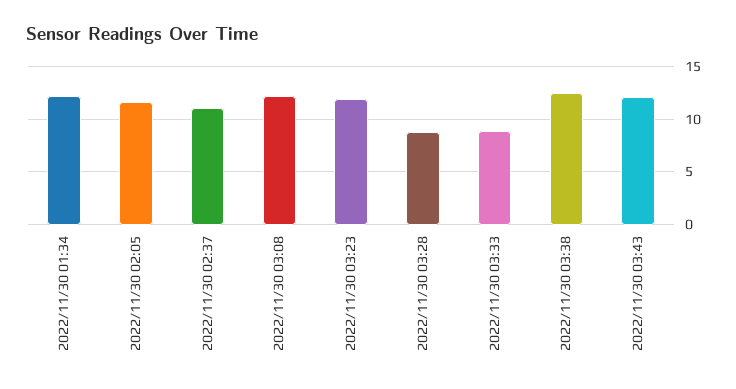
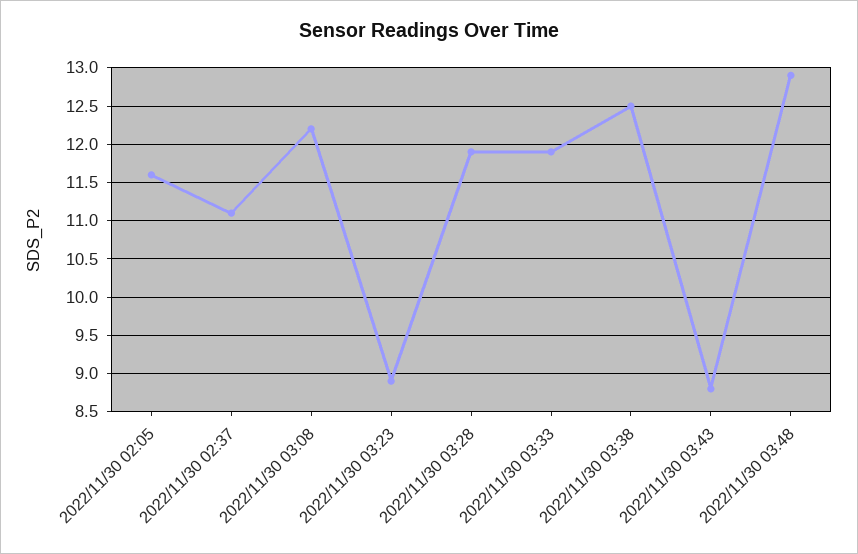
2022/11/30 01:34: 12 -> none
2022/11/30 03:23: 12 -> 8.9
2022/11/30 03:28: 9 -> 11.9
2022/11/30 03:33: 9 -> 11.9
2022/11/30 03:43: 12 -> 8.8
2022/11/30 03:48: none -> 12.9

